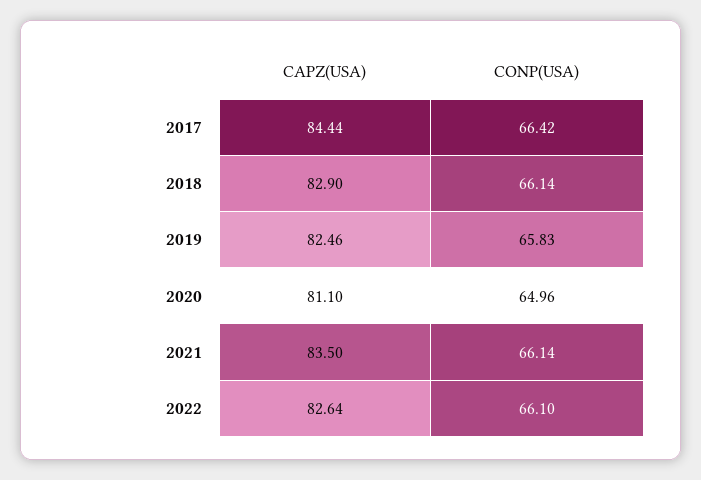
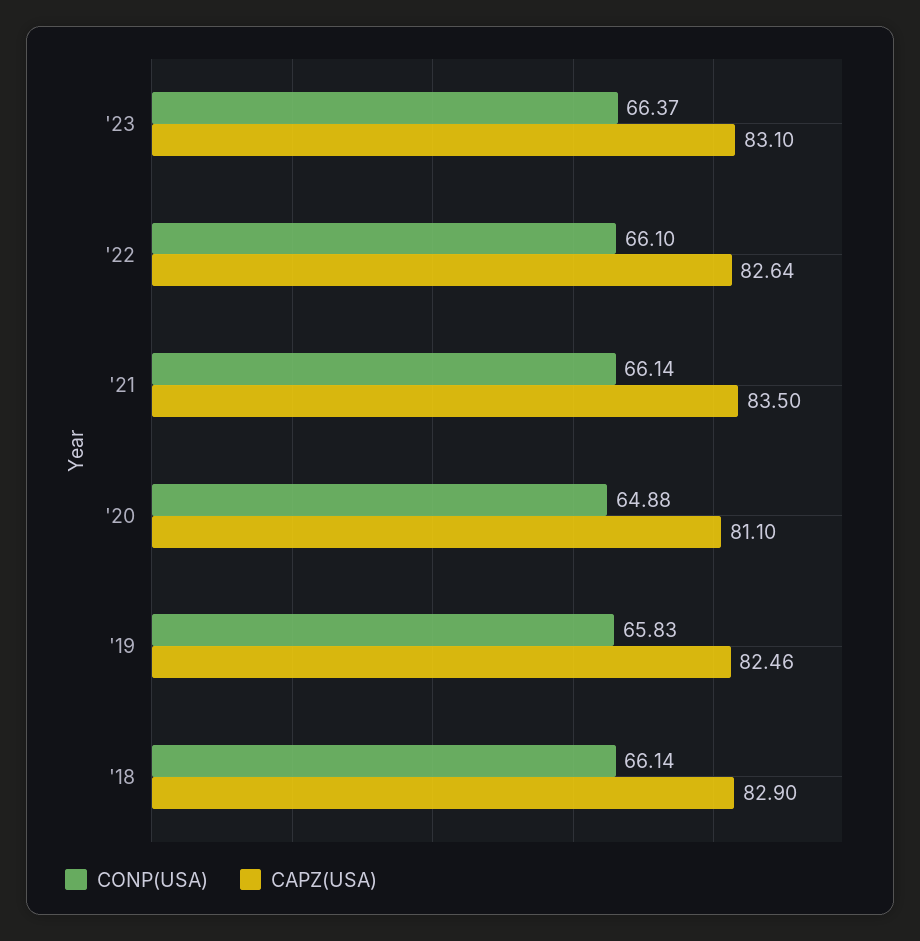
CAPZ(USA), 2017: 84.44 -> none
CONP(USA), 2017: 66.42 -> none
CONP(USA), 2020: 64.96 -> 64.88
CONP(USA), '23: none -> 66.37
CAPZ(USA), '23: none -> 83.1

